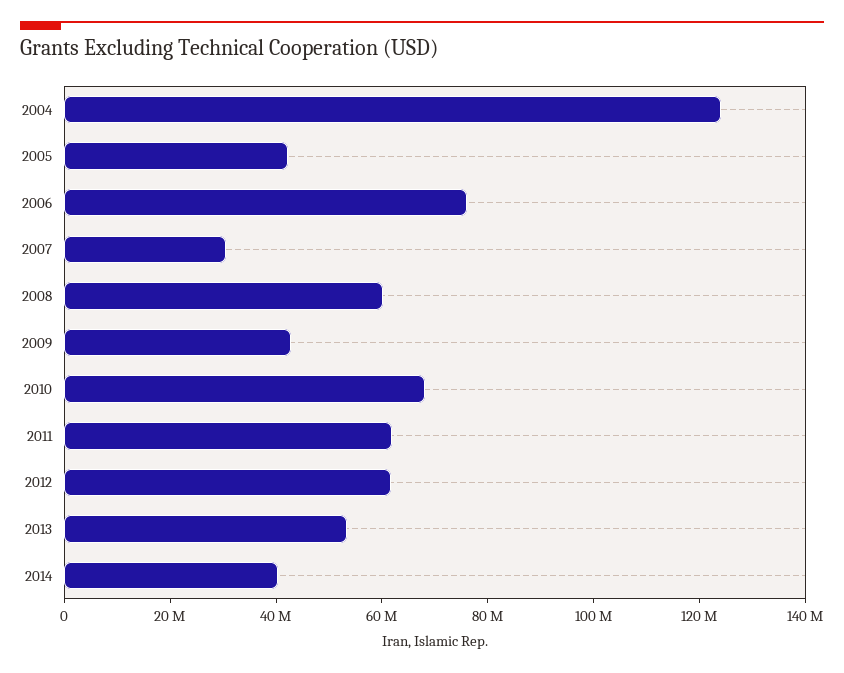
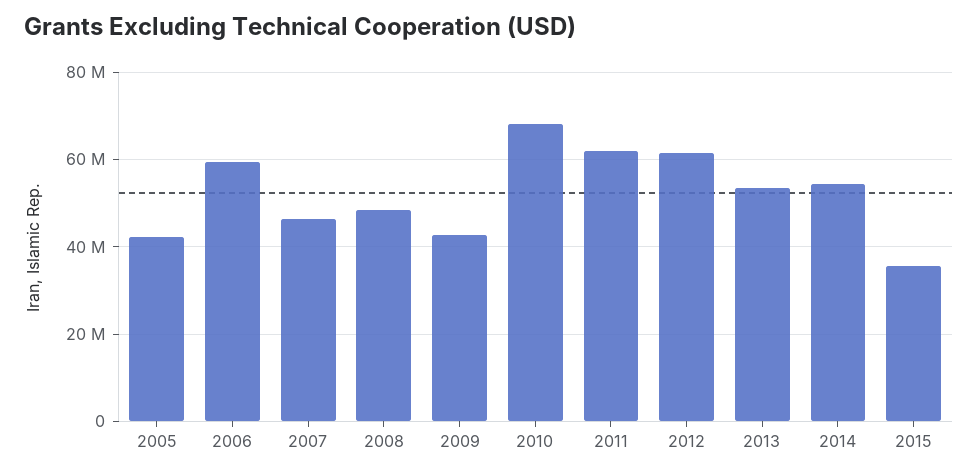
2004: 125000000 -> none
2006: 75000000 -> 60000000
2007: 30000000 -> 46000000
2008: 60000000 -> 48000000
2014: 40000000 -> 54000000
2015: none -> 36000000

